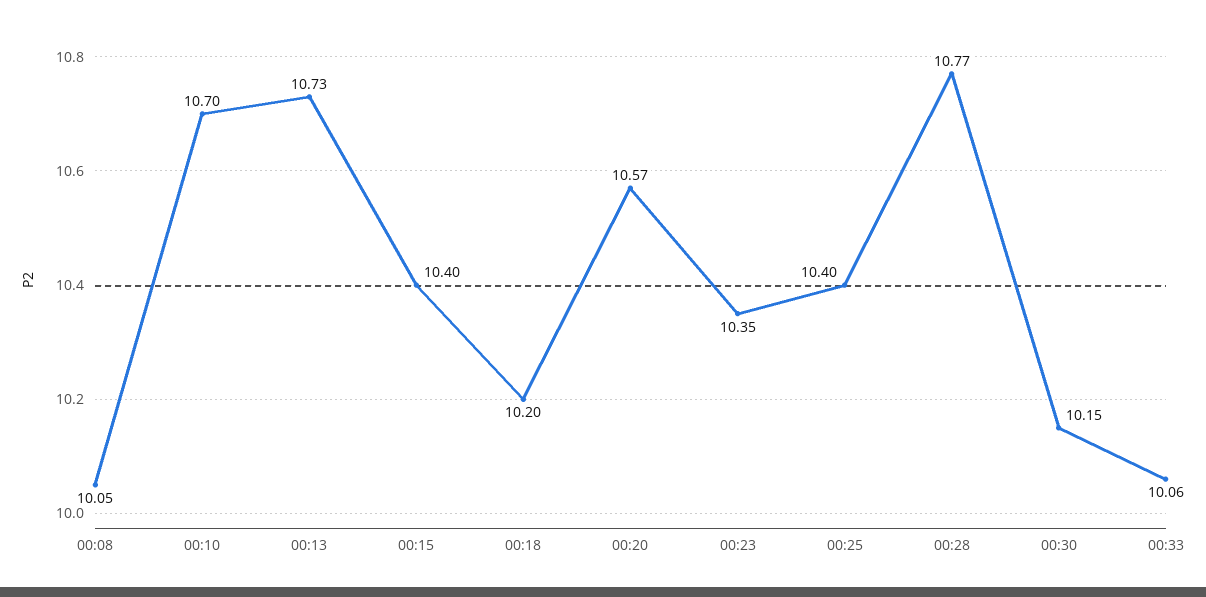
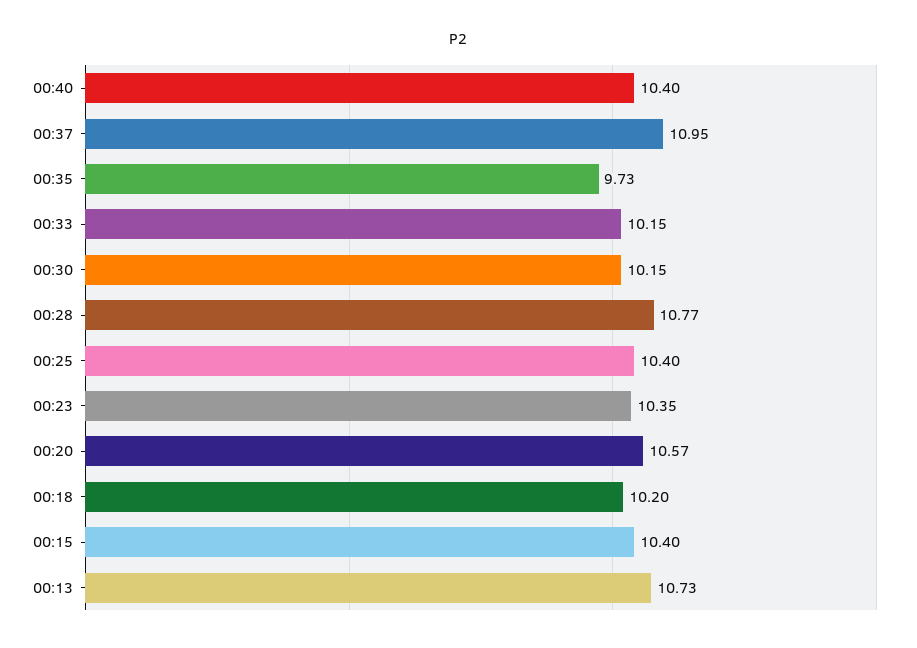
00:08: 10.05 -> none
00:10: 10.7 -> none
00:33: 10.06 -> 10.15
00:40: none -> 10.4
00:37: none -> 10.95
00:35: none -> 9.73

